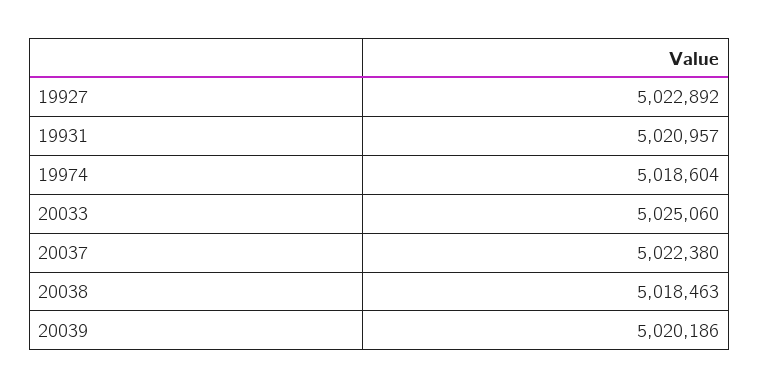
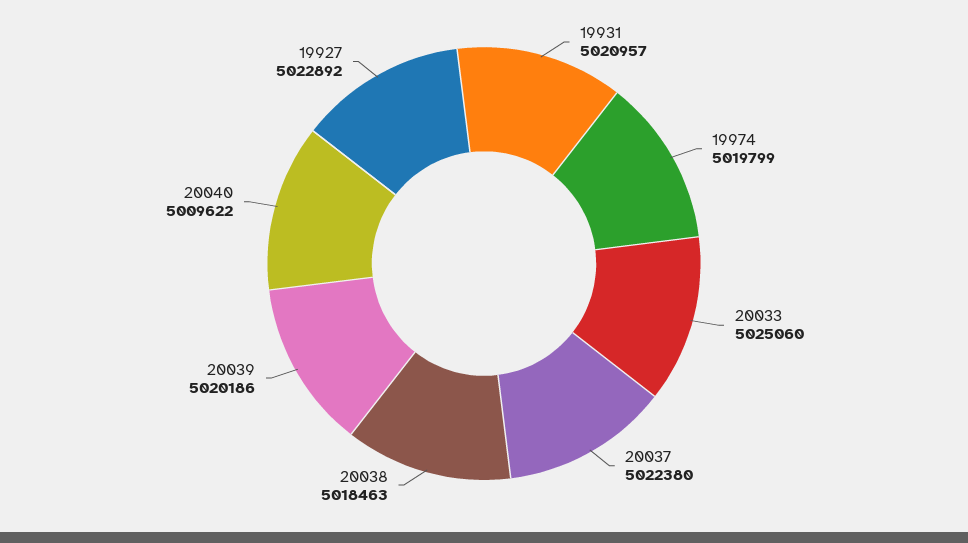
19974: 5018604 -> 5019799
20040: none -> 5009622

